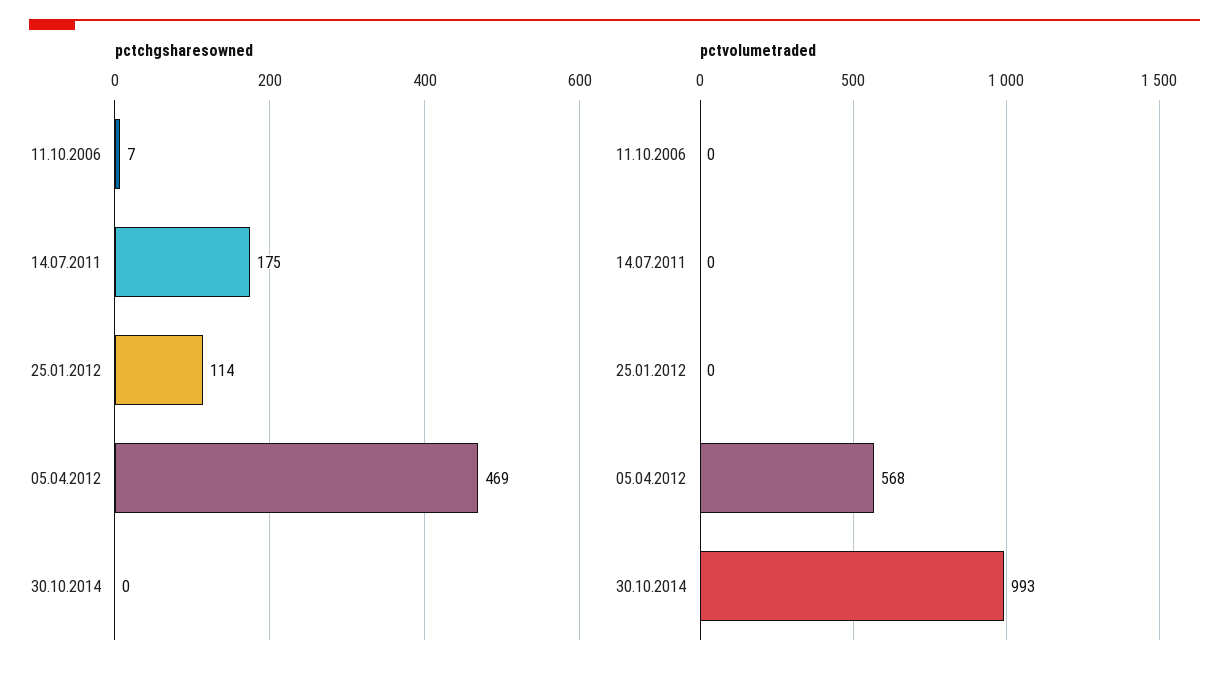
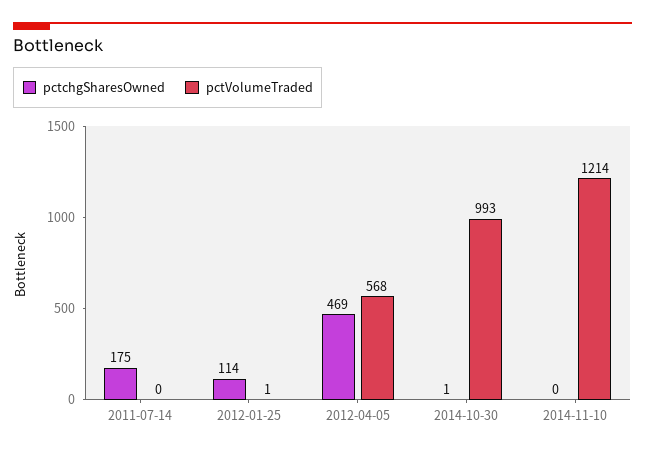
pctchgsharesowned, 11.10.2006: 7 -> none
pctchgsharesowned, 30.10.2014: 0 -> 1
pctvolumetraded, 11.10.2006: 0 -> none
pctvolumetraded, 25.01.2012: 0 -> 1
pctchgsharesowned, 2014-11-10: none -> 0
pctvolumetraded, 2014-11-10: none -> 1214

